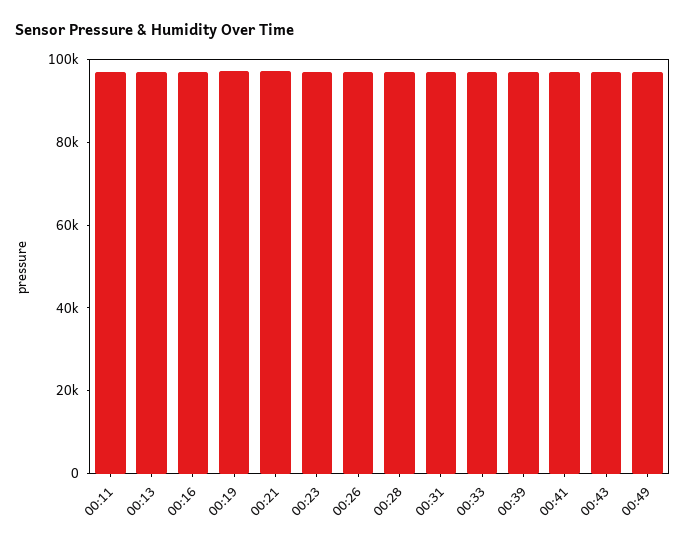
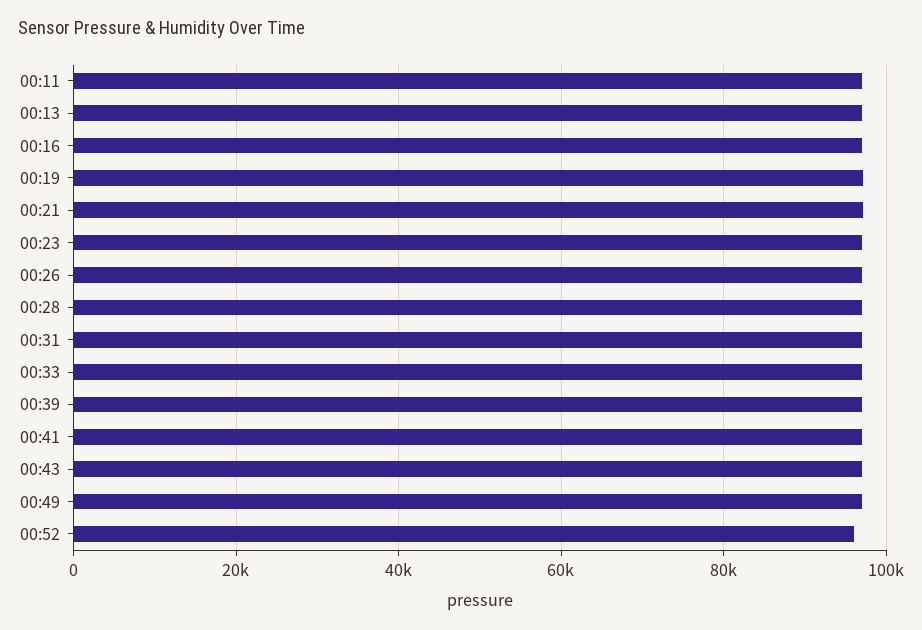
00:52: none -> 96000

